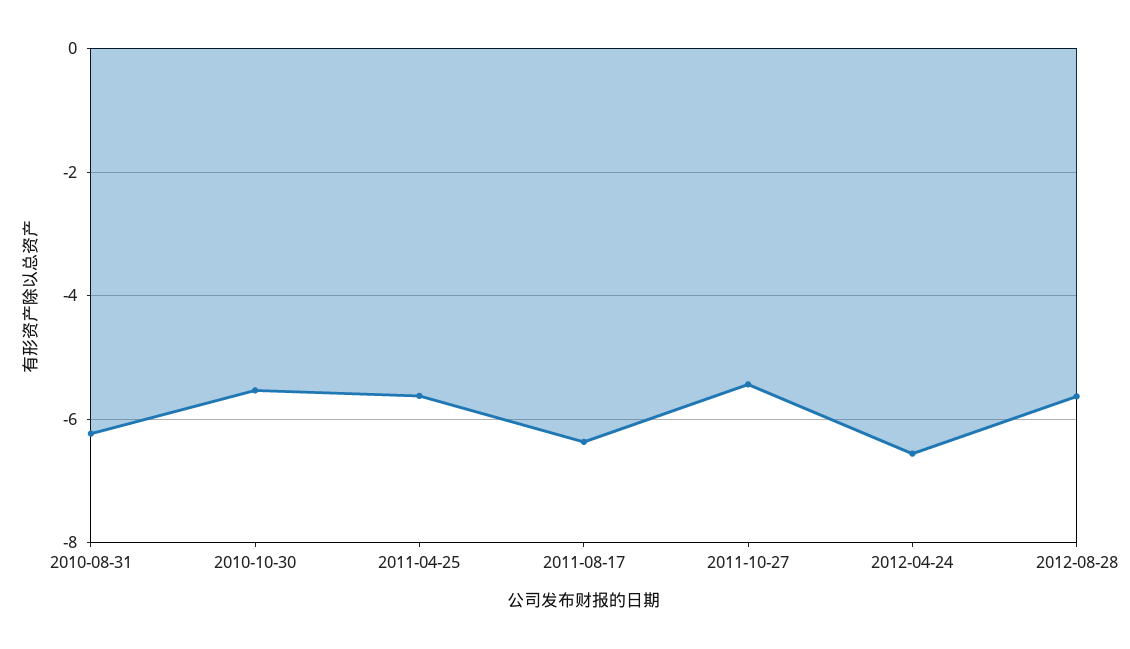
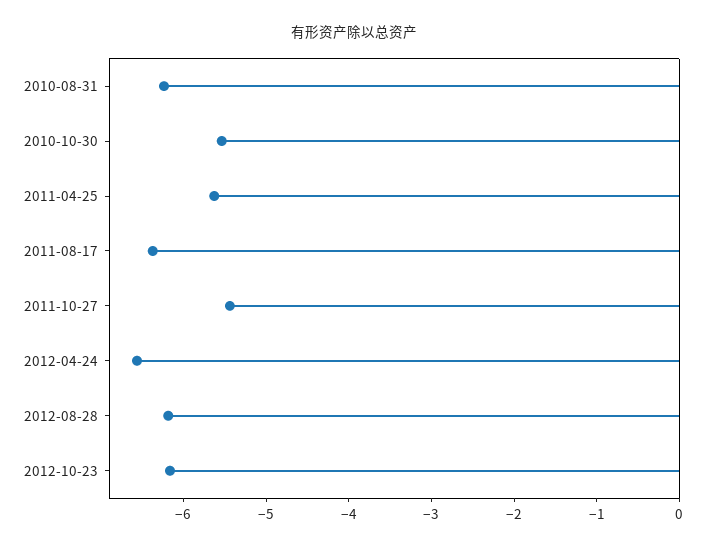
2012-08-28: -5.6 -> -6.2
2012-10-23: none -> -6.2

